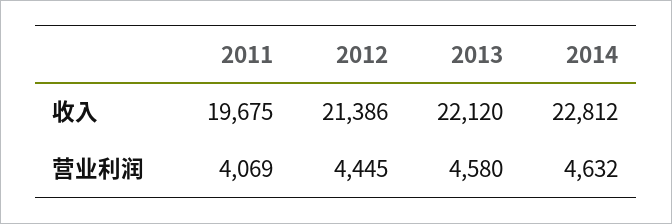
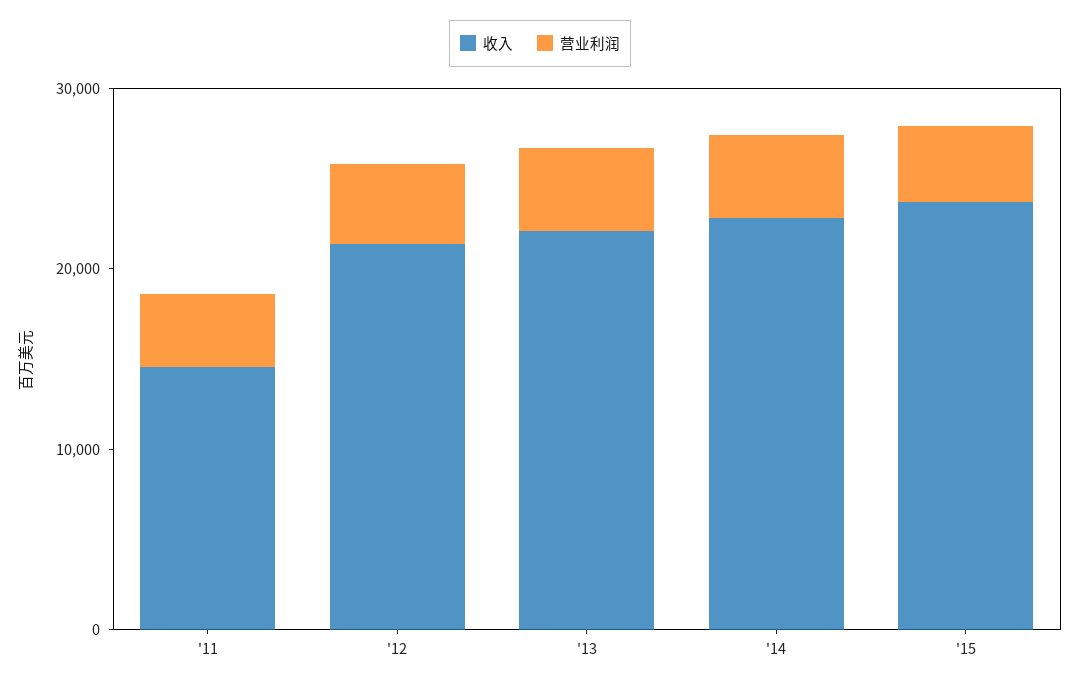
收入, 2011: 19675 -> 14000
收入, '15: none -> 24000
营业利润, '15: none -> 4000

